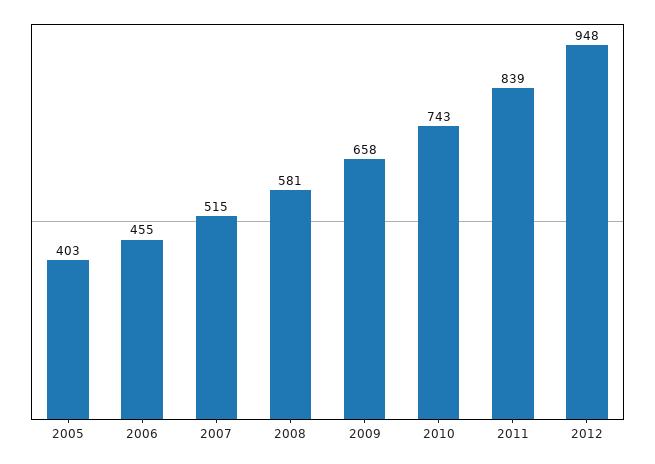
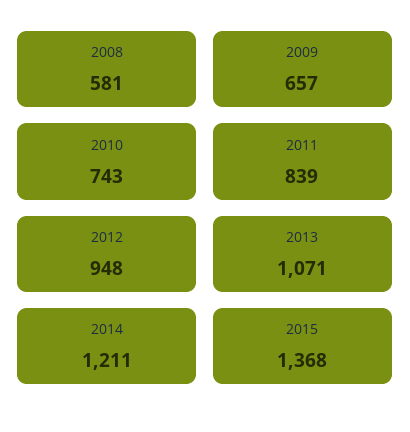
2005: 403 -> none
2006: 455 -> none
2007: 515 -> none
2009: 658 -> 657
2013: none -> 1071
2014: none -> 1211
2015: none -> 1368

